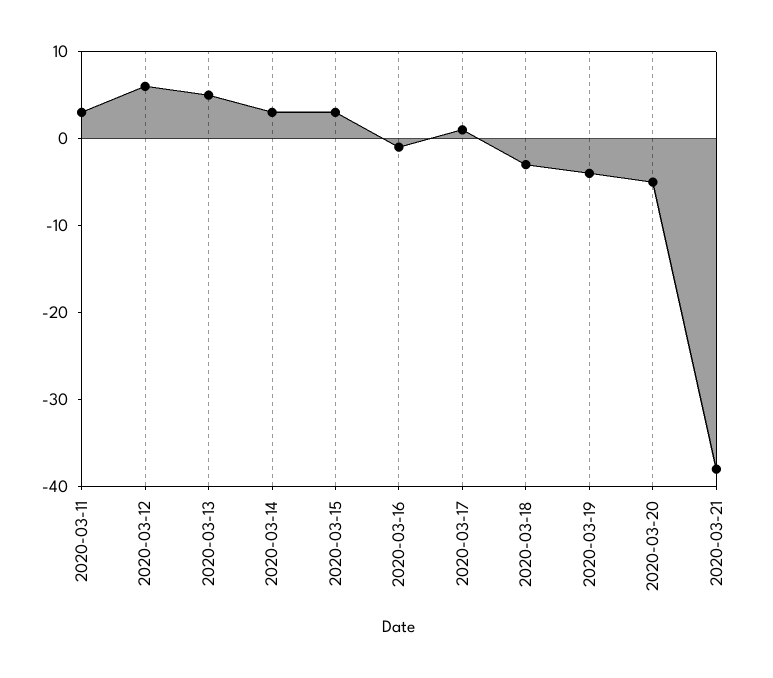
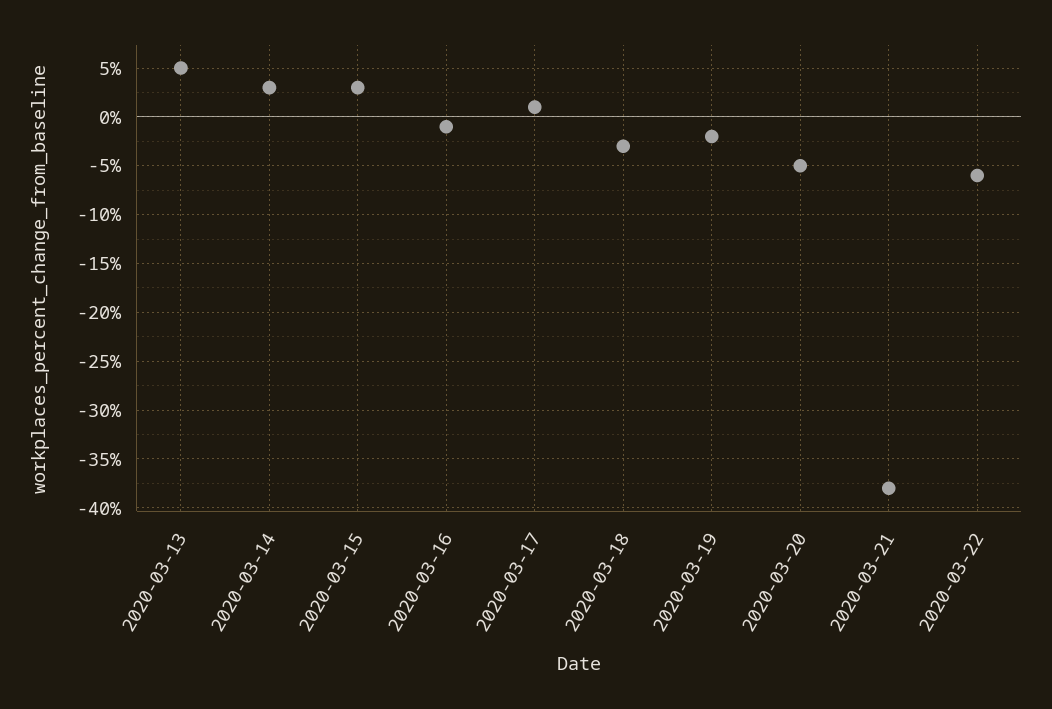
2020-03-11: 3 -> none
2020-03-12: 6 -> none
2020-03-19: -4 -> -2
2020-03-22: none -> -6

